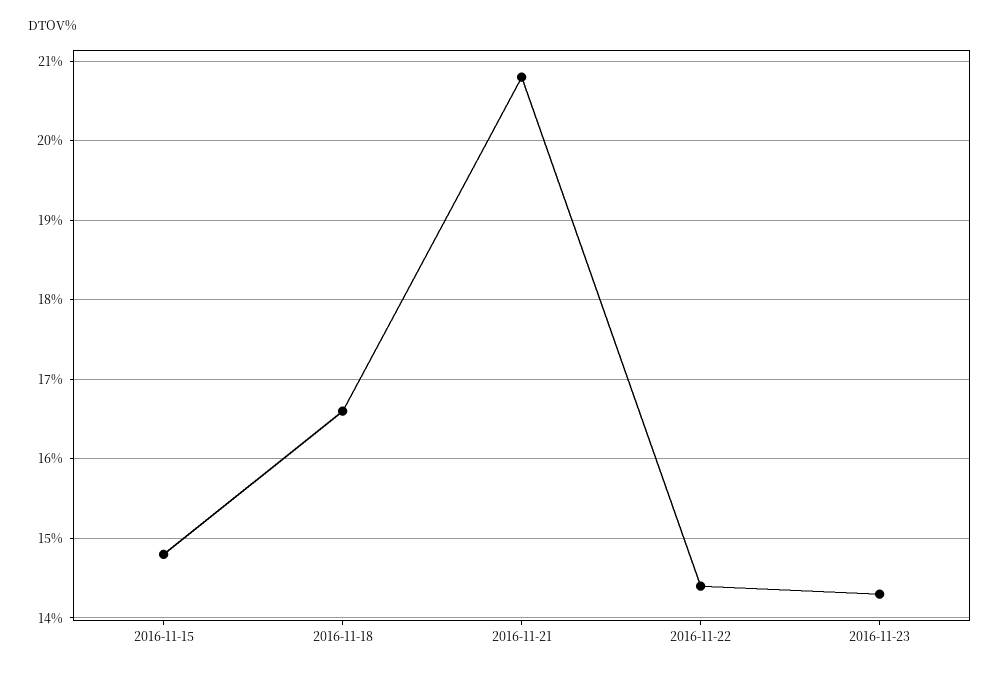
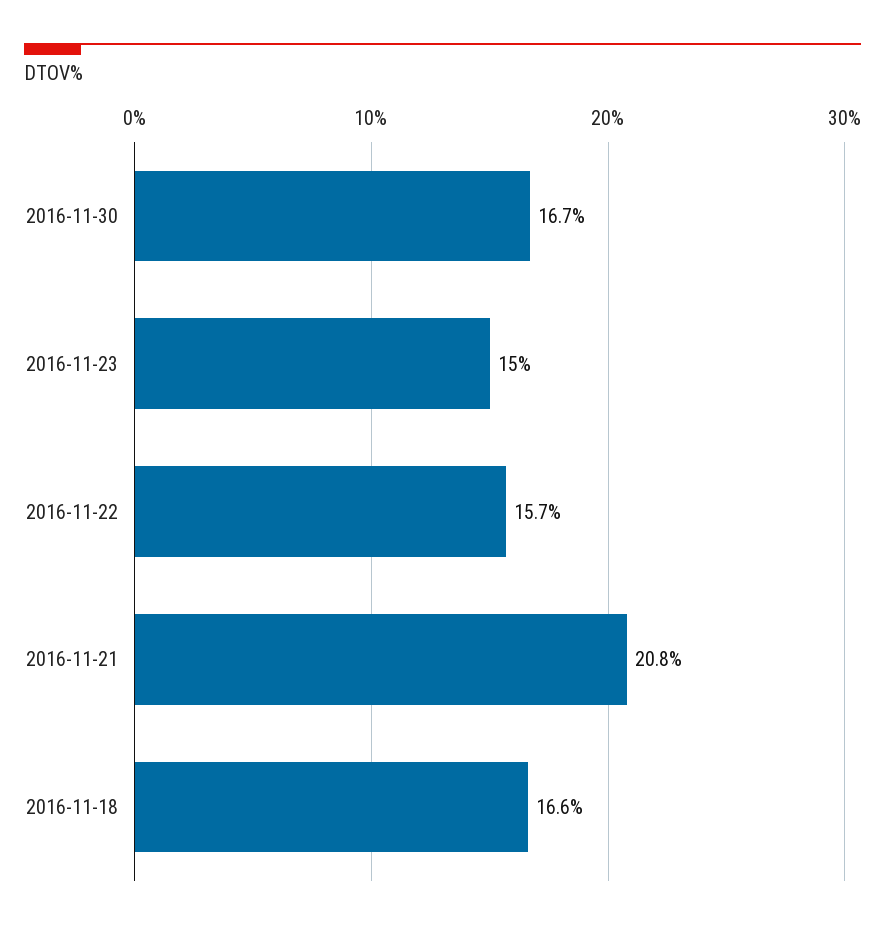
2016-11-15: 14.8 -> none
2016-11-22: 14.4 -> 15.7
2016-11-23: 14.3 -> 15
2016-11-30: none -> 16.7

